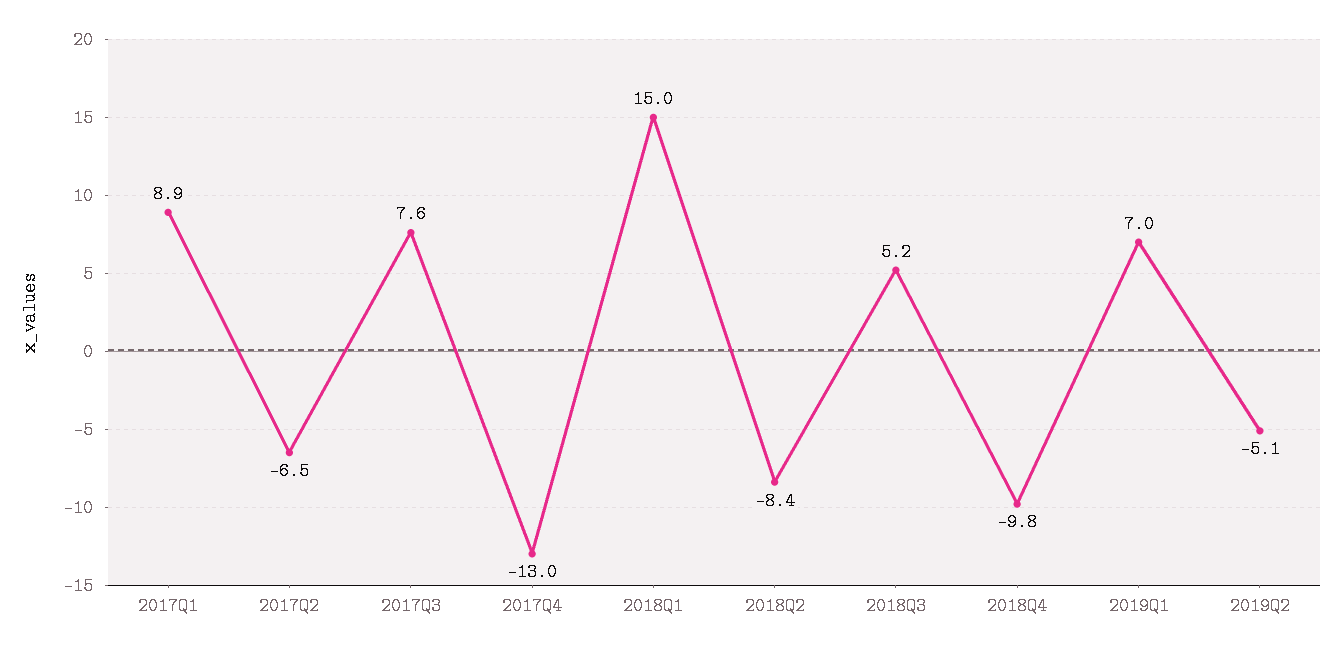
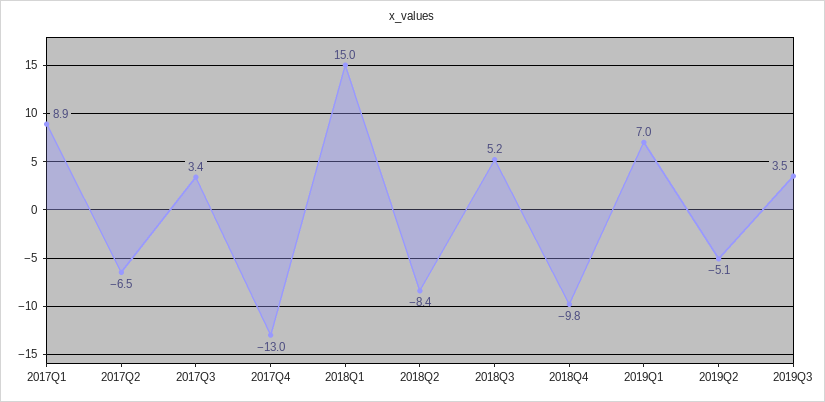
2017Q3: 7.6 -> 3.4
2019Q3: none -> 3.5

